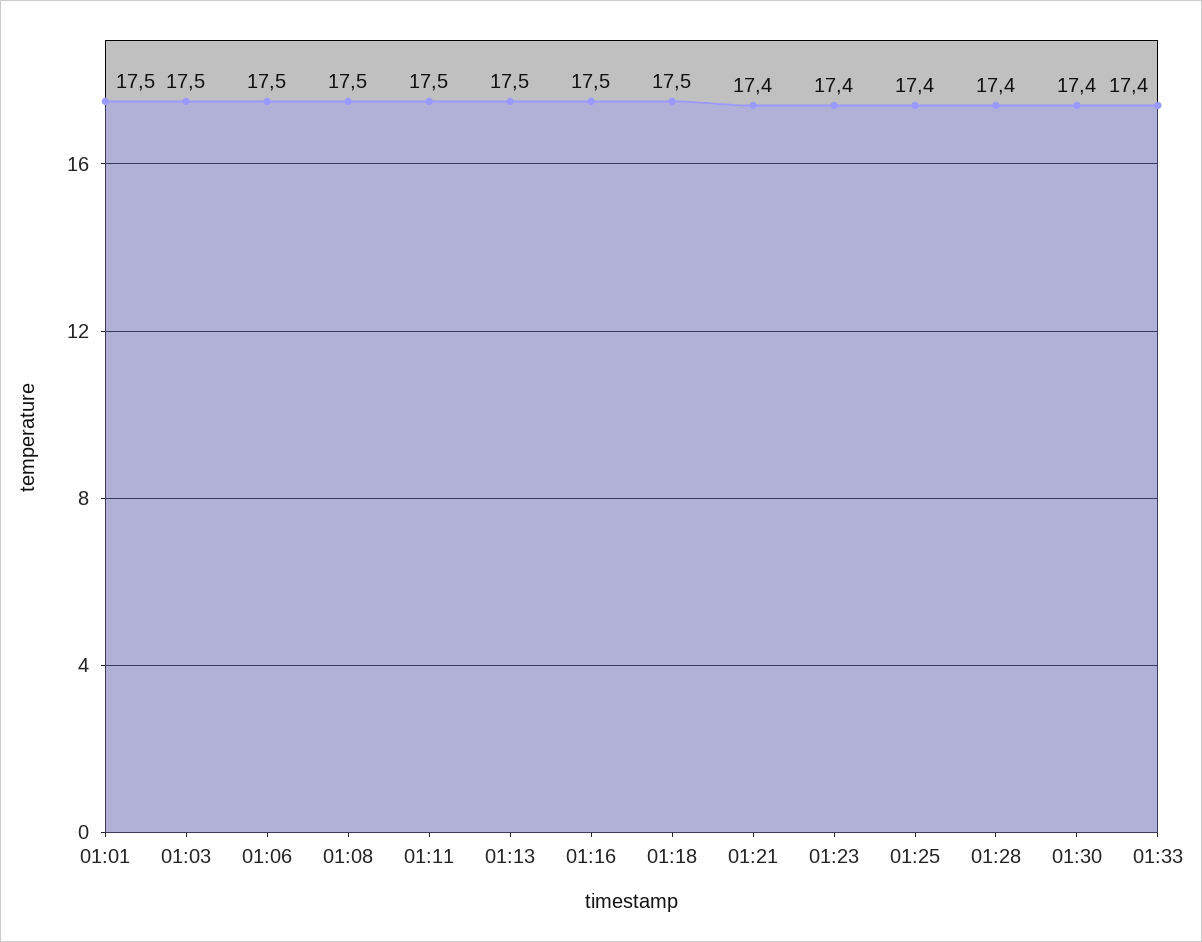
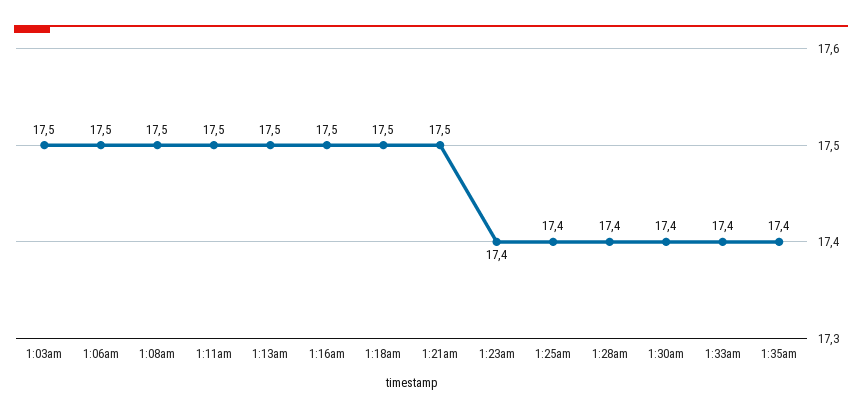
01:01: 17.5 -> none
01:21: 17.4 -> 17.5
1:35am: none -> 17.4

